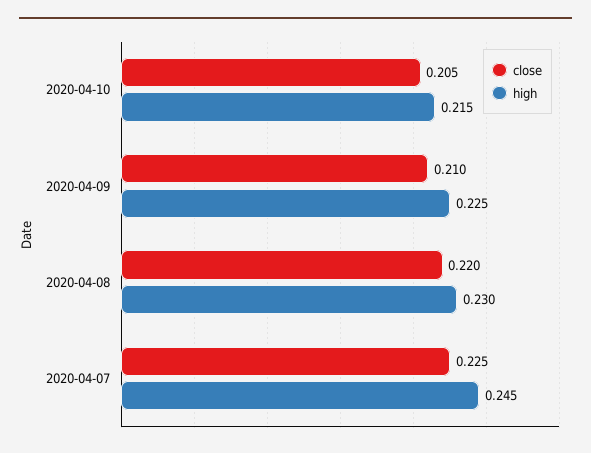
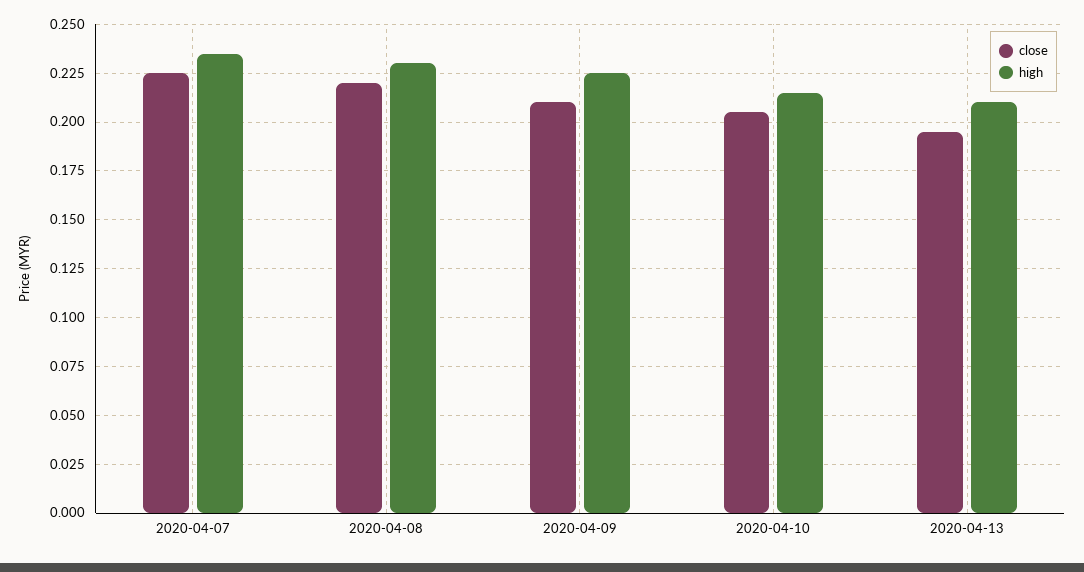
high, 2020-04-07: 0.245 -> 0.235
close, 2020-04-13: none -> 0.195
high, 2020-04-13: none -> 0.21

